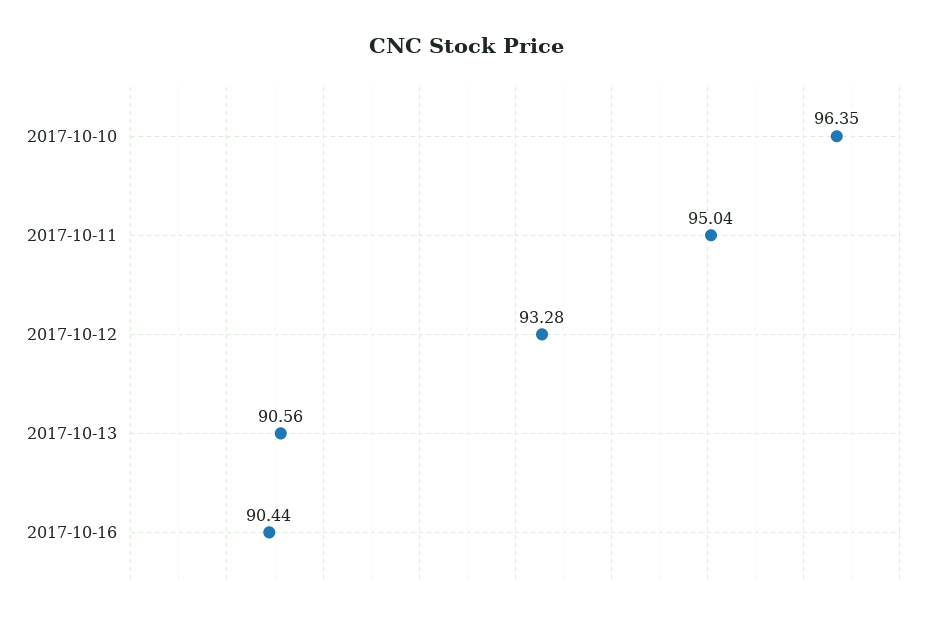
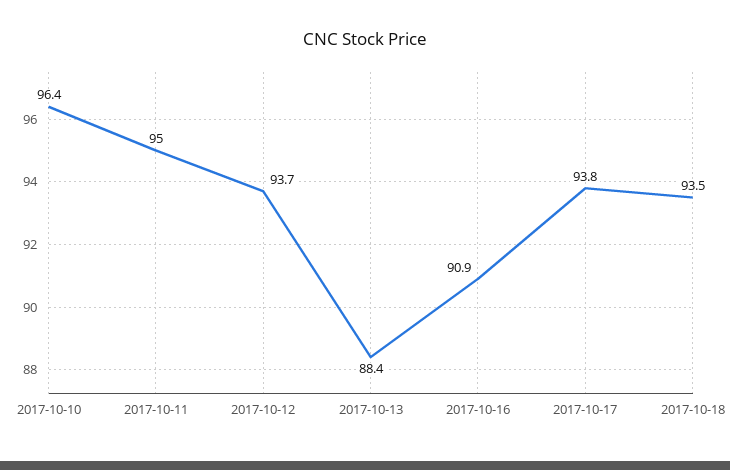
2017-10-12: 93.28 -> 93.7
2017-10-13: 90.56 -> 88.4
2017-10-16: 90.44 -> 90.9
2017-10-17: none -> 93.8
2017-10-18: none -> 93.5

